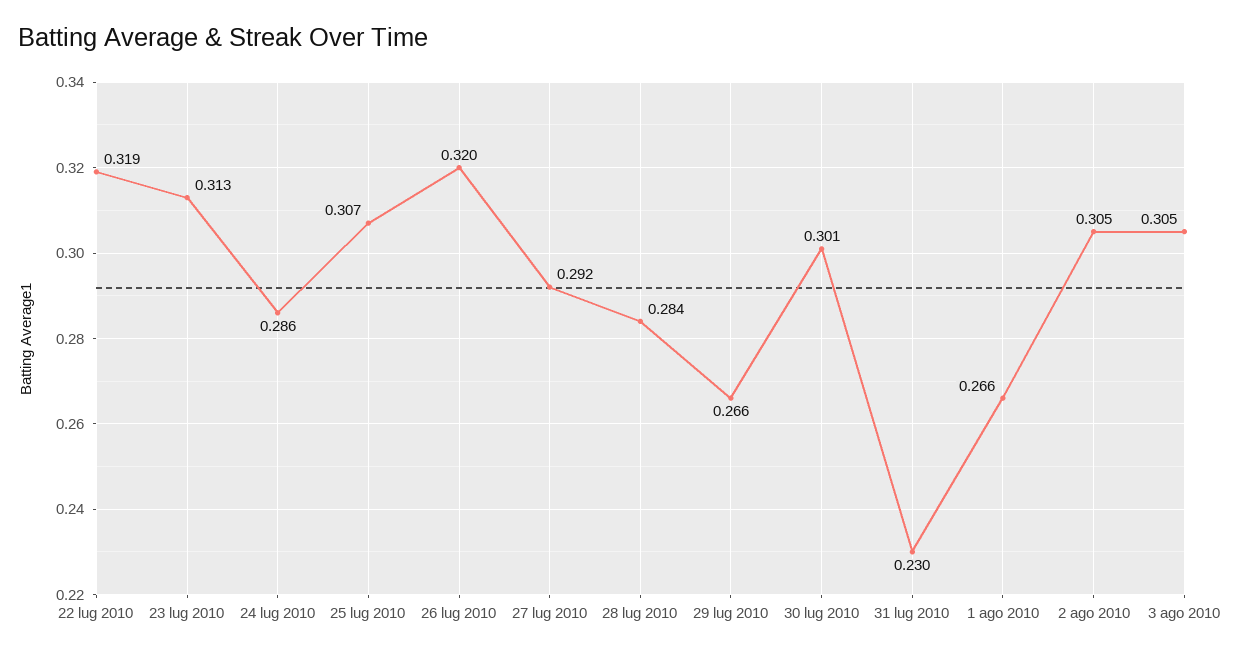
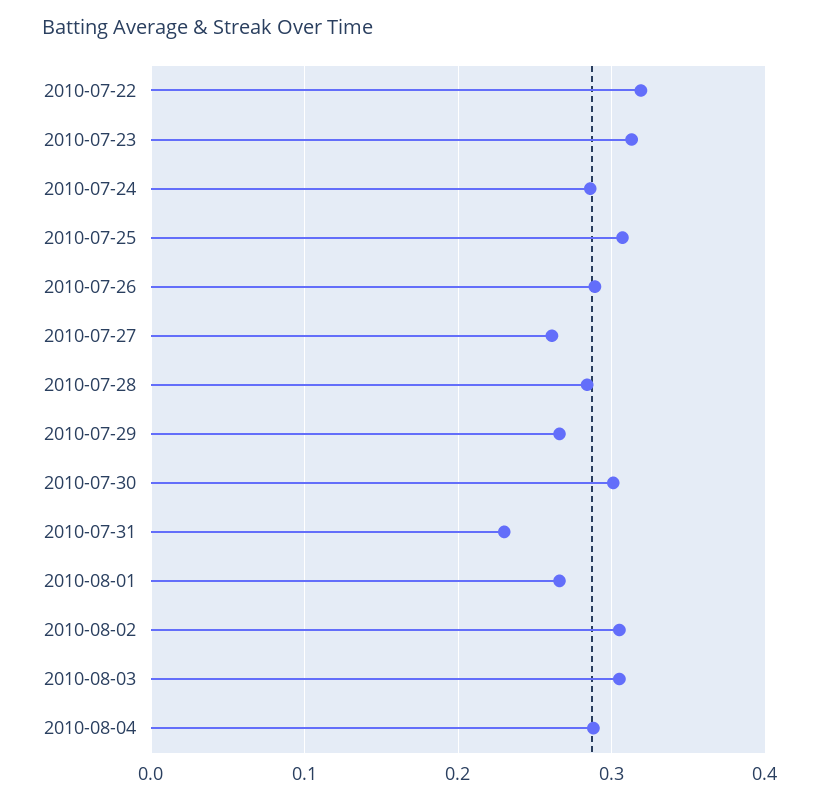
26 lug 2010: 0.32 -> 0.29
27 lug 2010: 0.292 -> 0.26
2010-08-04: none -> 0.29

